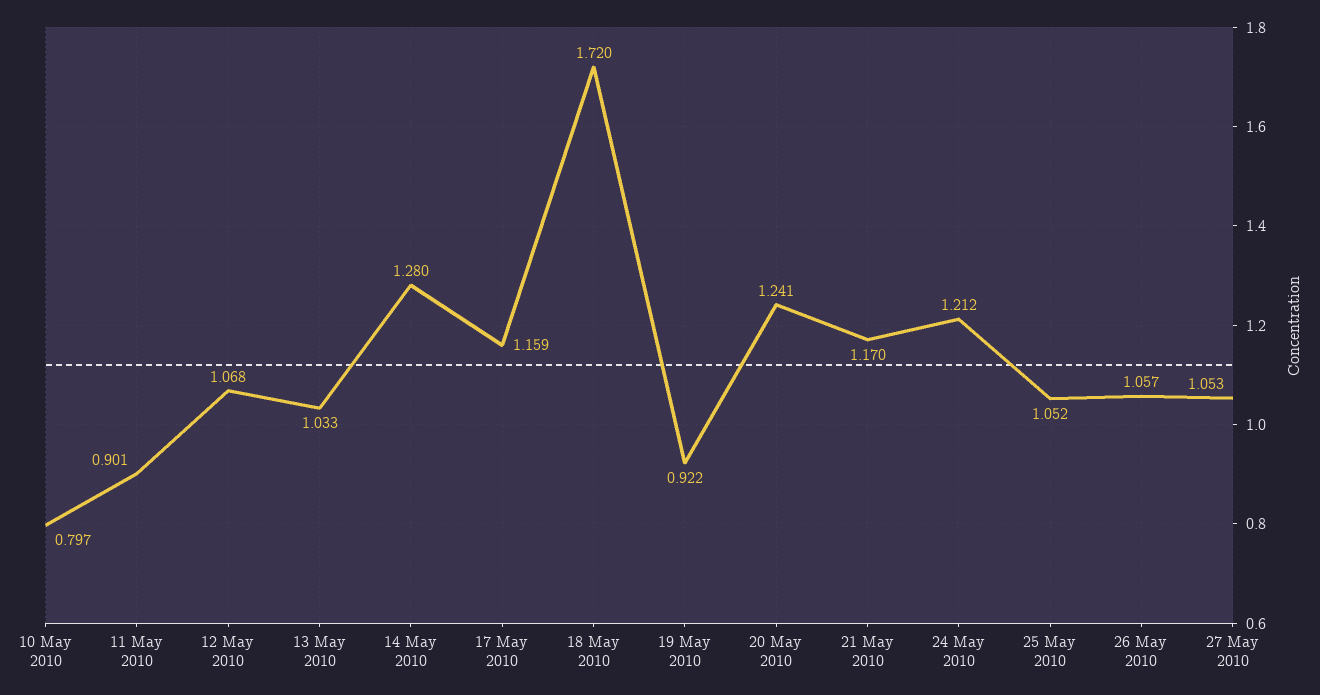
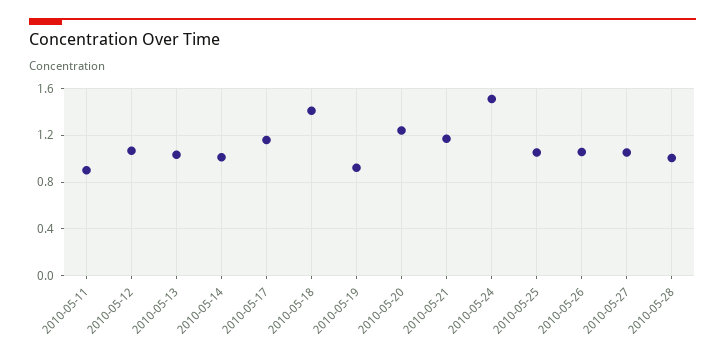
10 May 2010: 0.797 -> none
14 May 2010: 1.28 -> 1
18 May 2010: 1.72 -> 1.4
24 May 2010: 1.212 -> 1.5
2010-05-28: none -> 1

